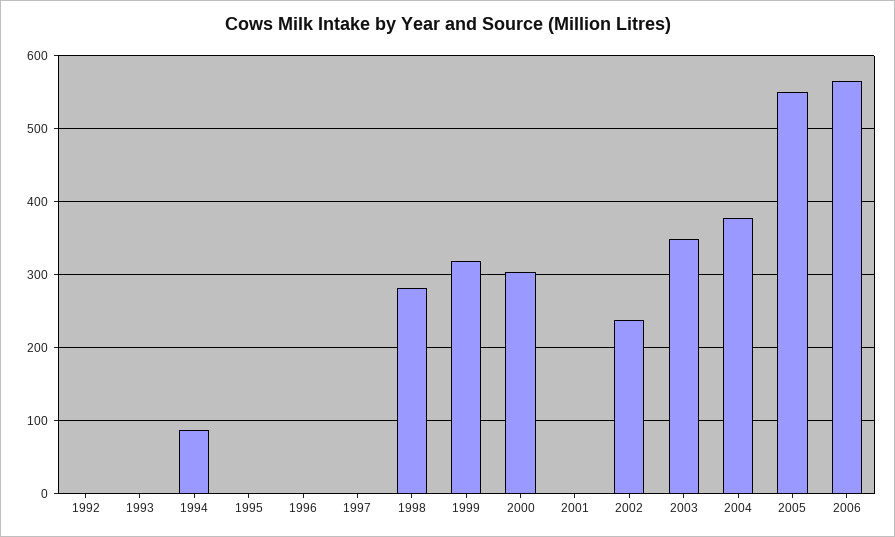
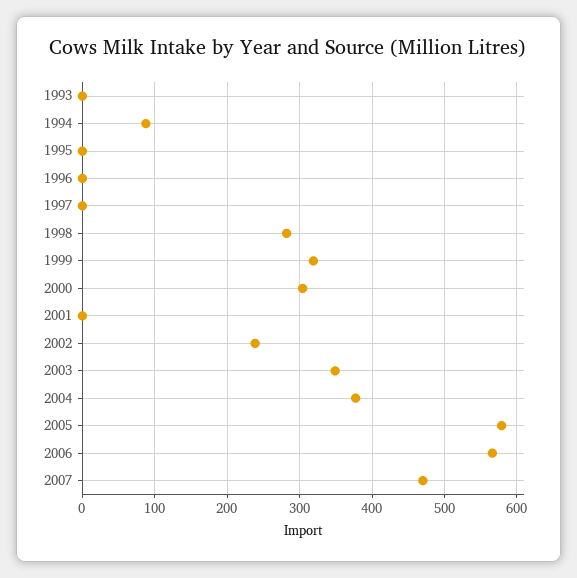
1992: 0 -> none
2005: 550 -> 580
2007: none -> 470

